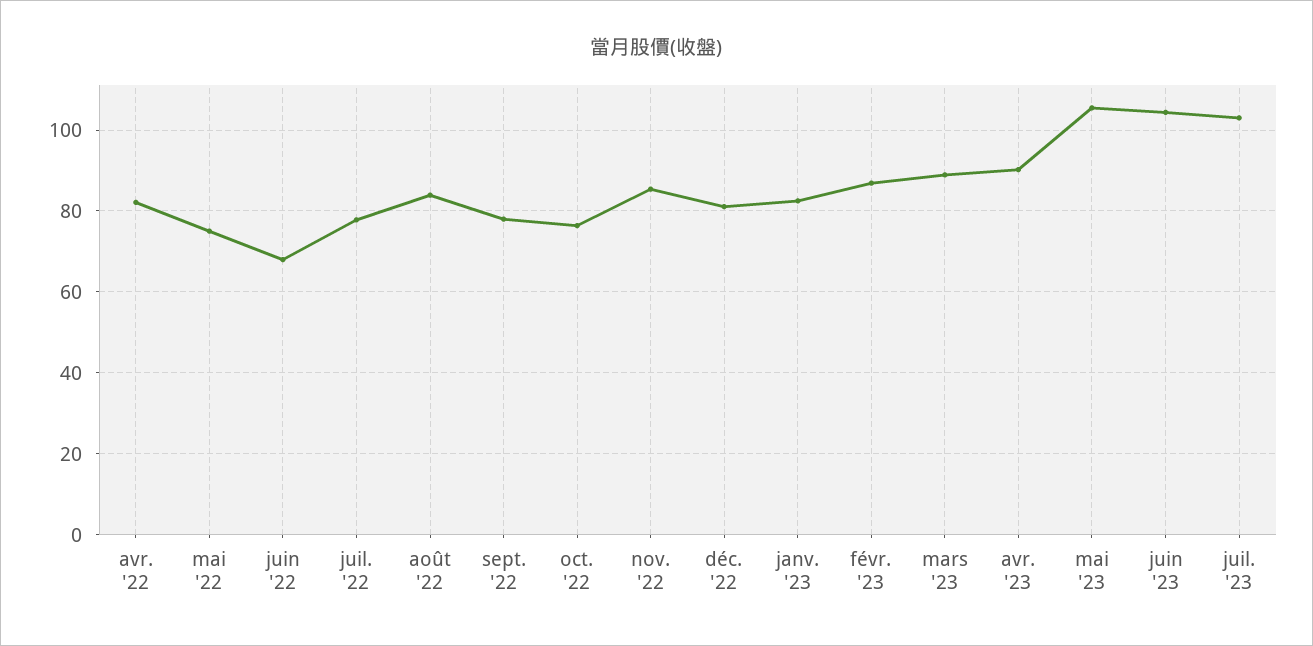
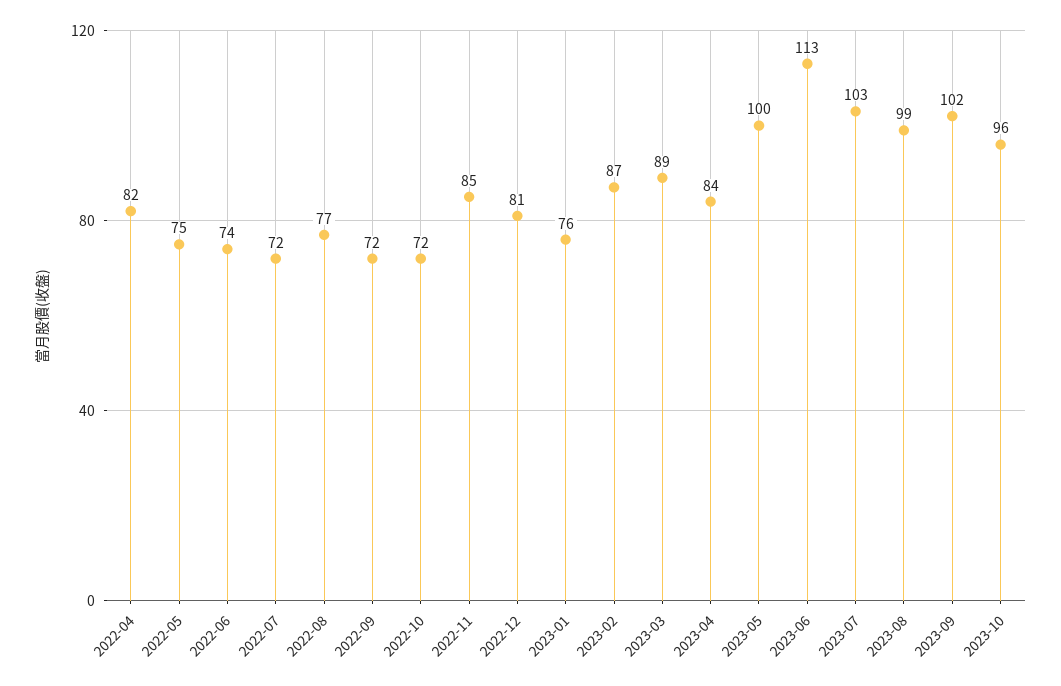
juin '22: 68 -> 74
juil. '22: 78 -> 72
août '22: 84 -> 77
sept. '22: 78 -> 72
oct. '22: 76 -> 72
janv. '23: 82 -> 76
avr. '23: 90 -> 84
mai '23: 106 -> 100
juin '23: 104 -> 113
2023-08: none -> 99
2023-09: none -> 102
2023-10: none -> 96

